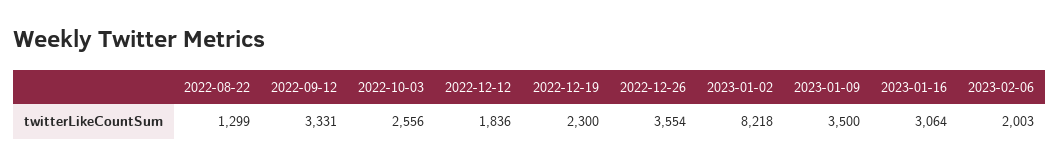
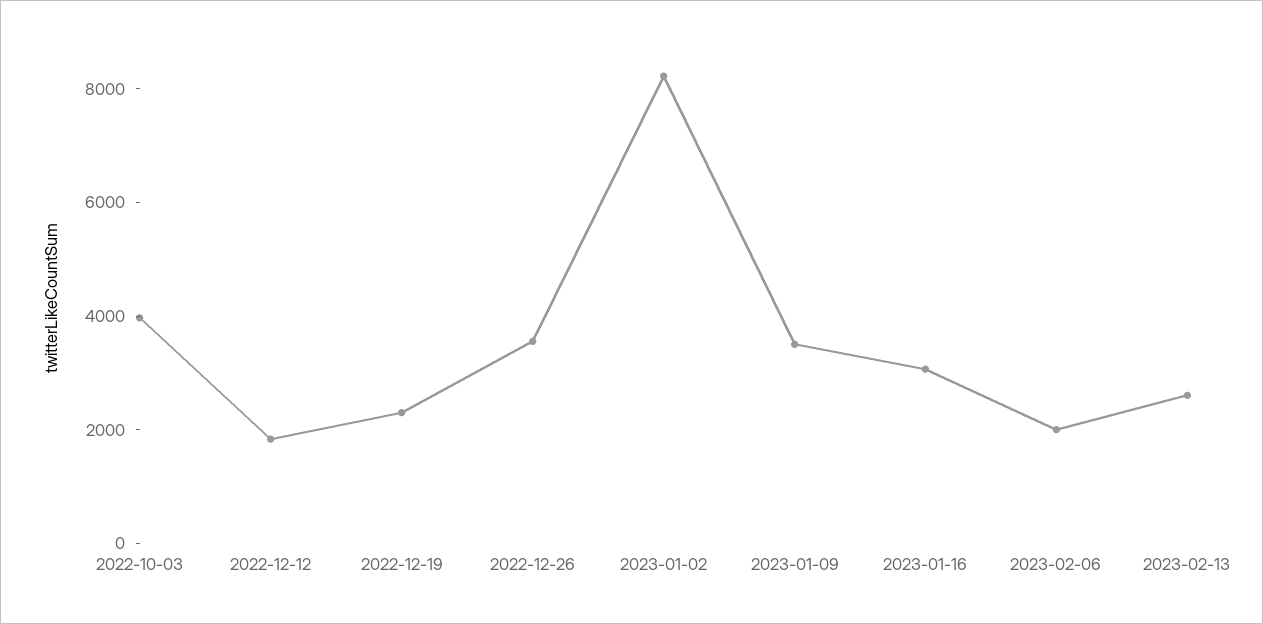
2022-08-22: 1299 -> none
2022-09-12: 3331 -> none
2022-10-03: 2556 -> 4000
2023-02-13: none -> 2500

